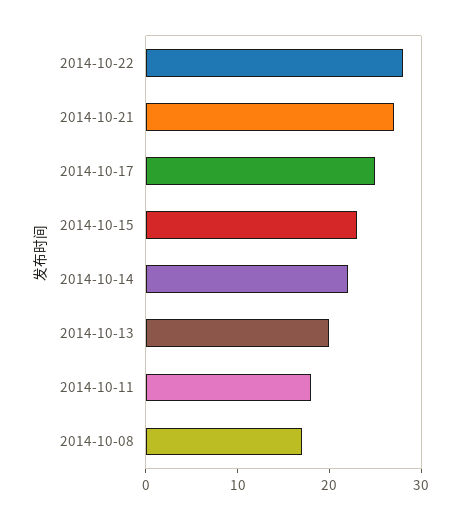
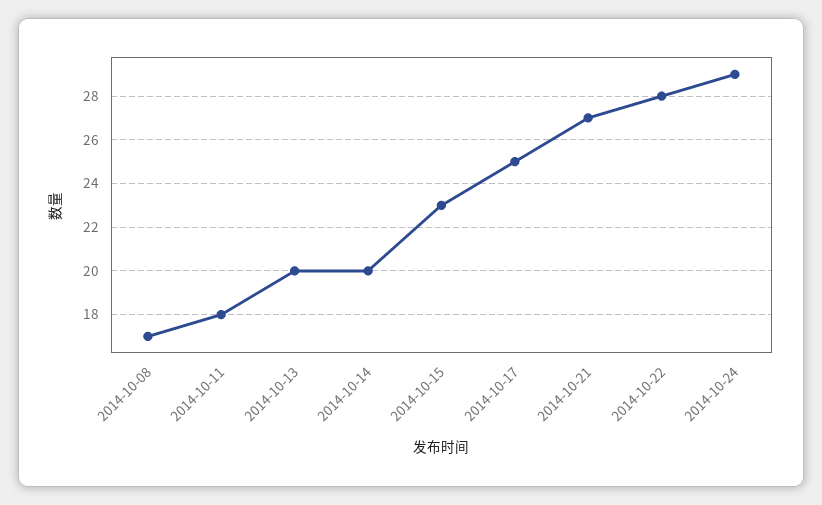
2014-10-14: 22 -> 20
2014-10-24: none -> 29

